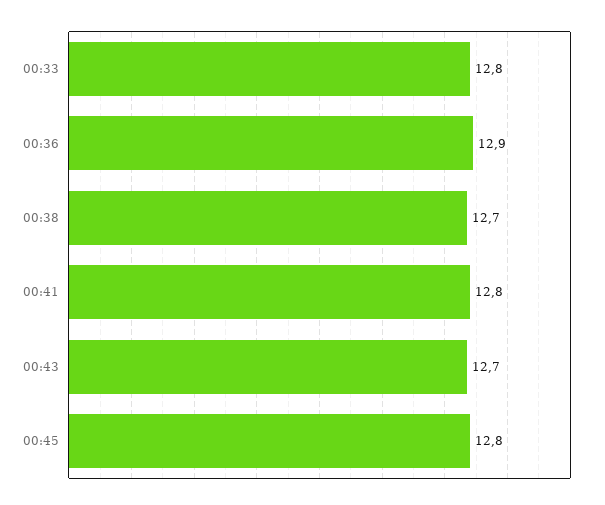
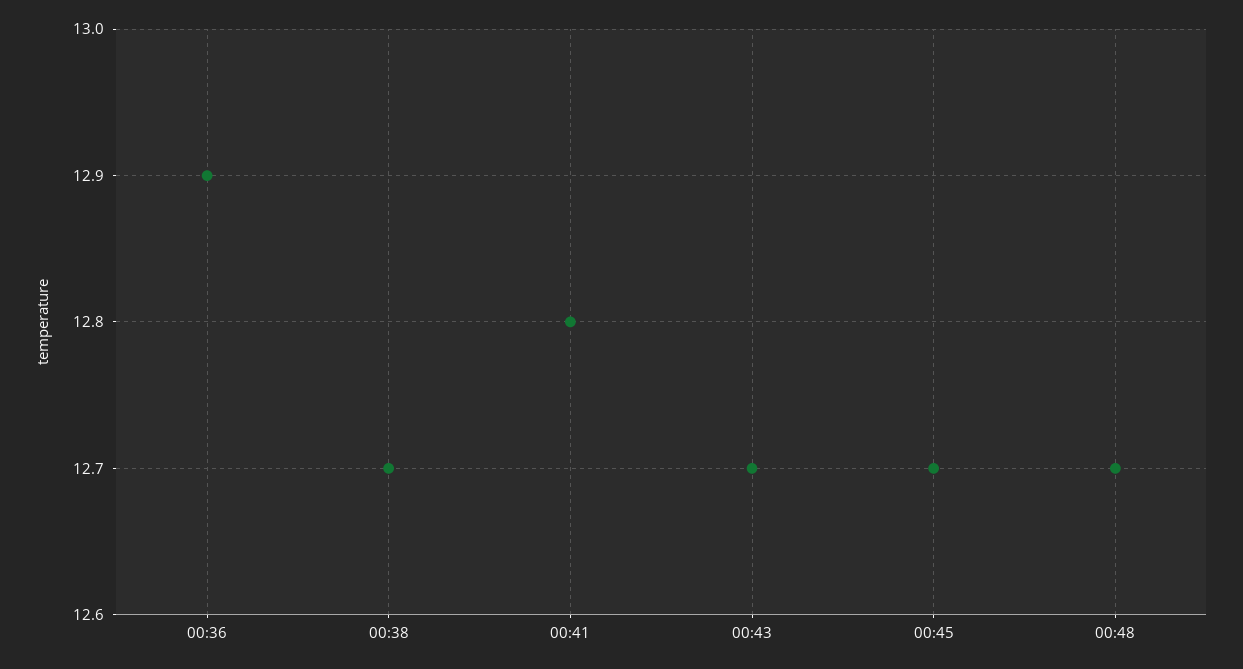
00:33: 12.8 -> none
00:45: 12.8 -> 12.7
00:48: none -> 12.7

